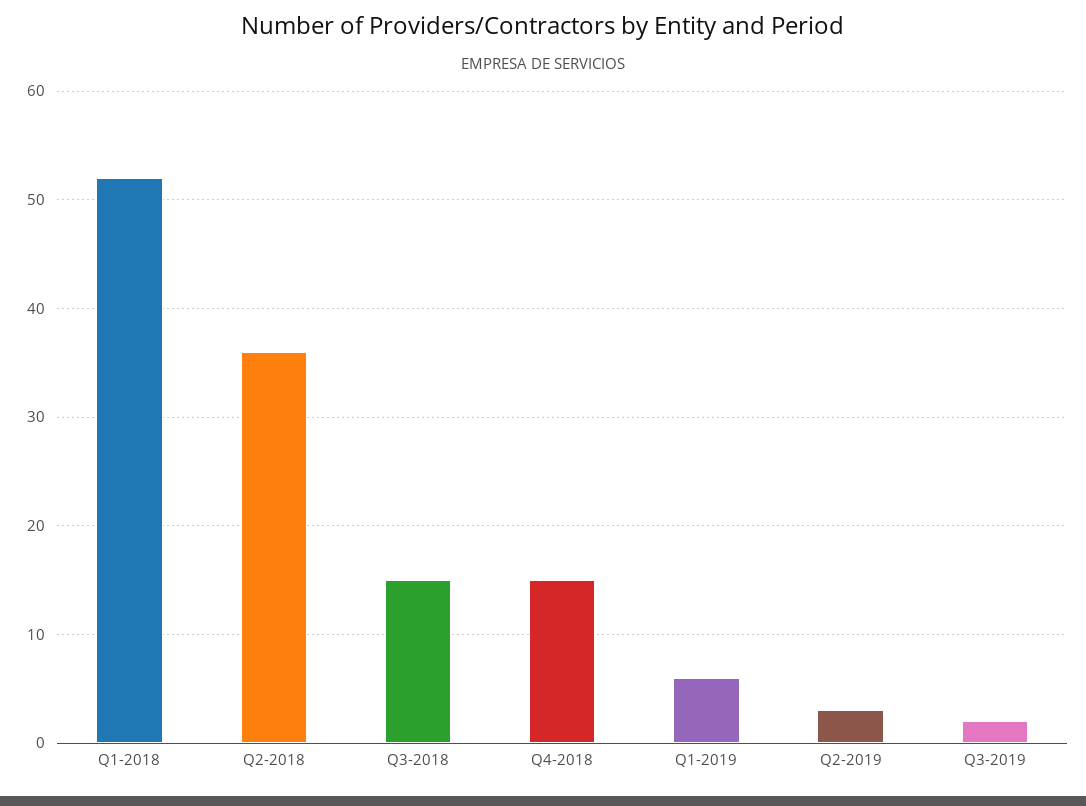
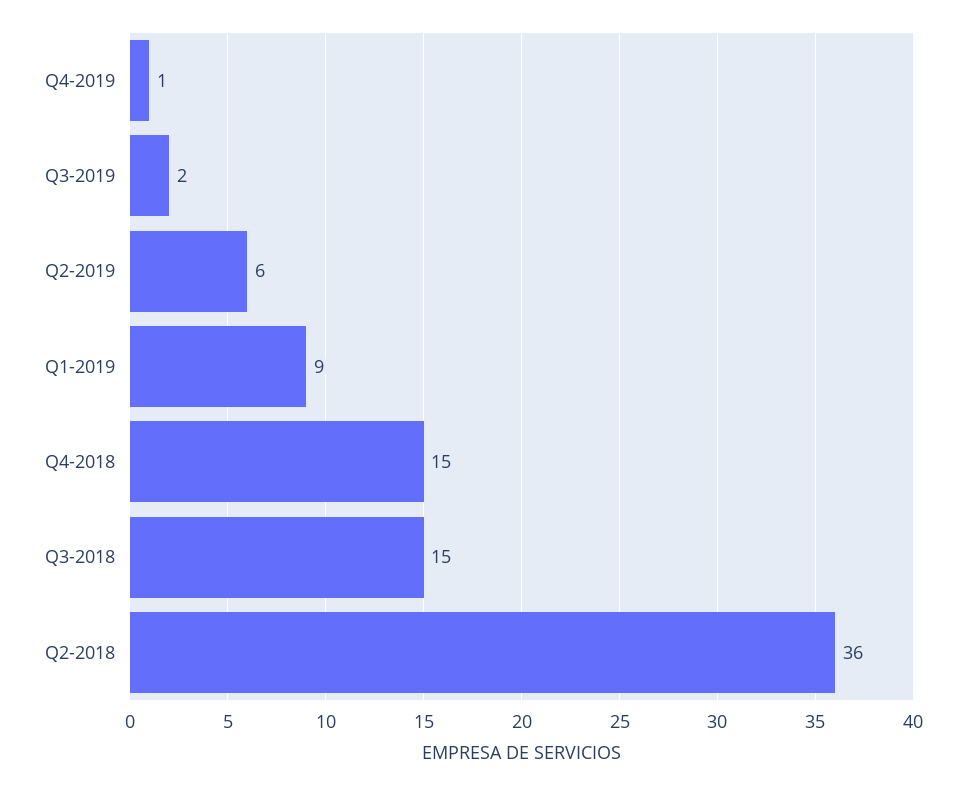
Q1-2018: 52 -> none
Q1-2019: 6 -> 9
Q2-2019: 3 -> 6
Q4-2019: none -> 1

